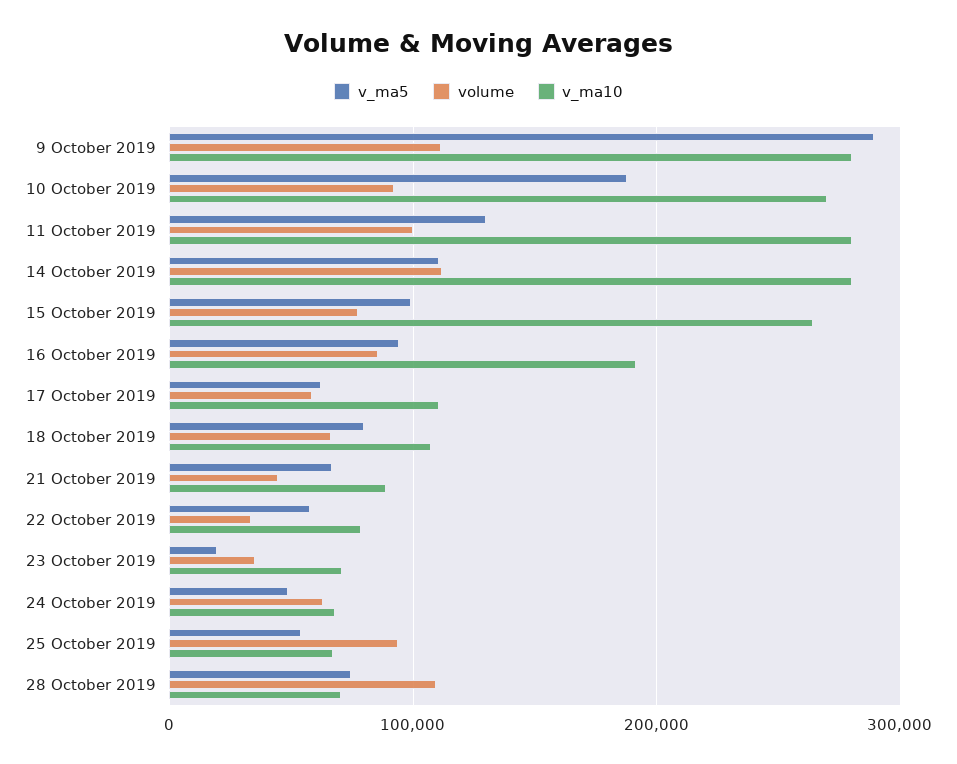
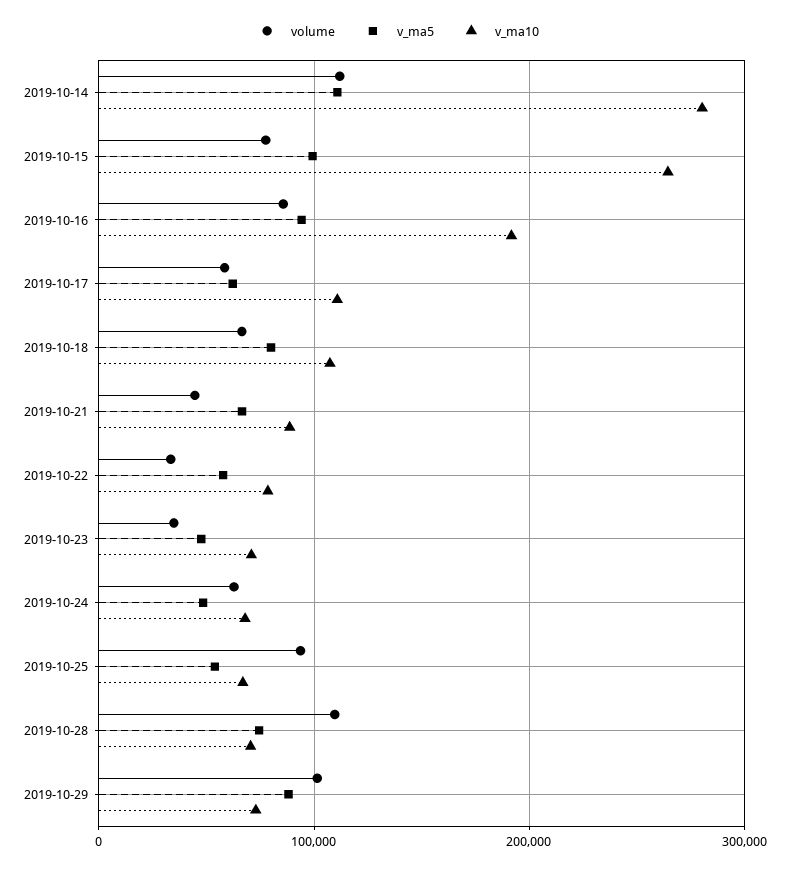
v_ma5, 9 October 2019: 290000 -> none
volume, 9 October 2019: 110000 -> none
v_ma10, 9 October 2019: 280000 -> none
v_ma5, 10 October 2019: 190000 -> none
volume, 10 October 2019: 90000 -> none
v_ma10, 10 October 2019: 270000 -> none
v_ma5, 11 October 2019: 130000 -> none
volume, 11 October 2019: 100000 -> none
v_ma10, 11 October 2019: 280000 -> none
v_ma5, 23 October 2019: 20000 -> 50000
volume, 2019-10-29: none -> 100000
v_ma5, 2019-10-29: none -> 90000
v_ma10, 2019-10-29: none -> 70000

